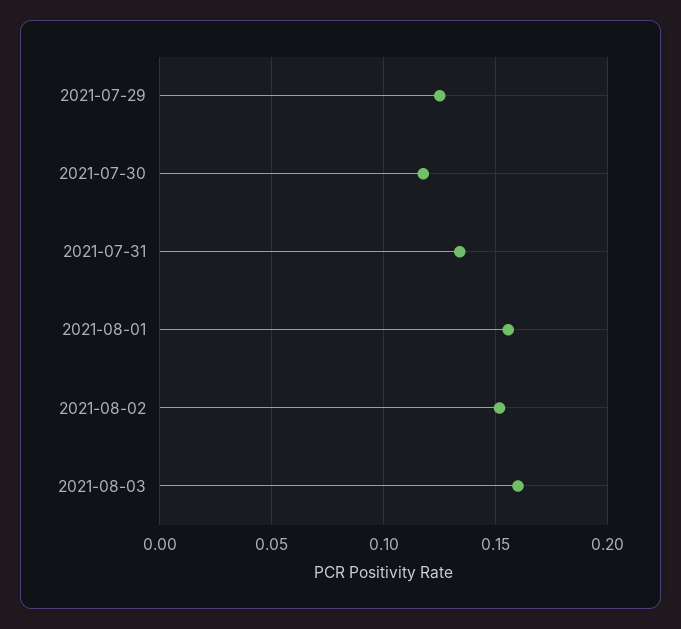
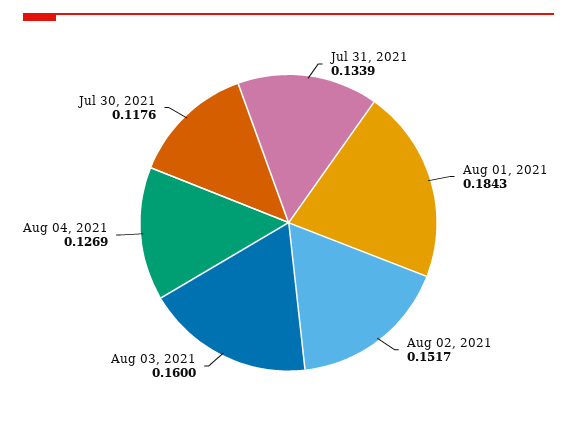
2021-07-29: 0.125 -> none
2021-08-01: 0.155 -> 0.1843
Aug 04, 2021: none -> 0.1269

